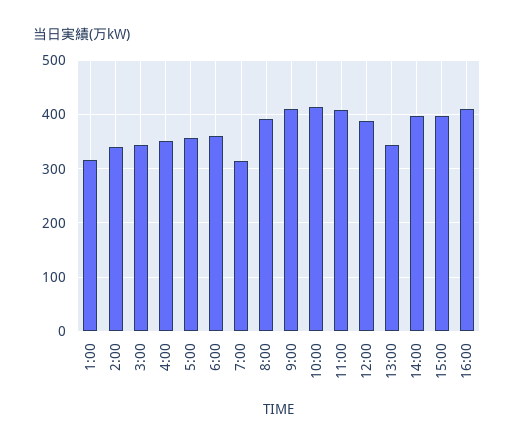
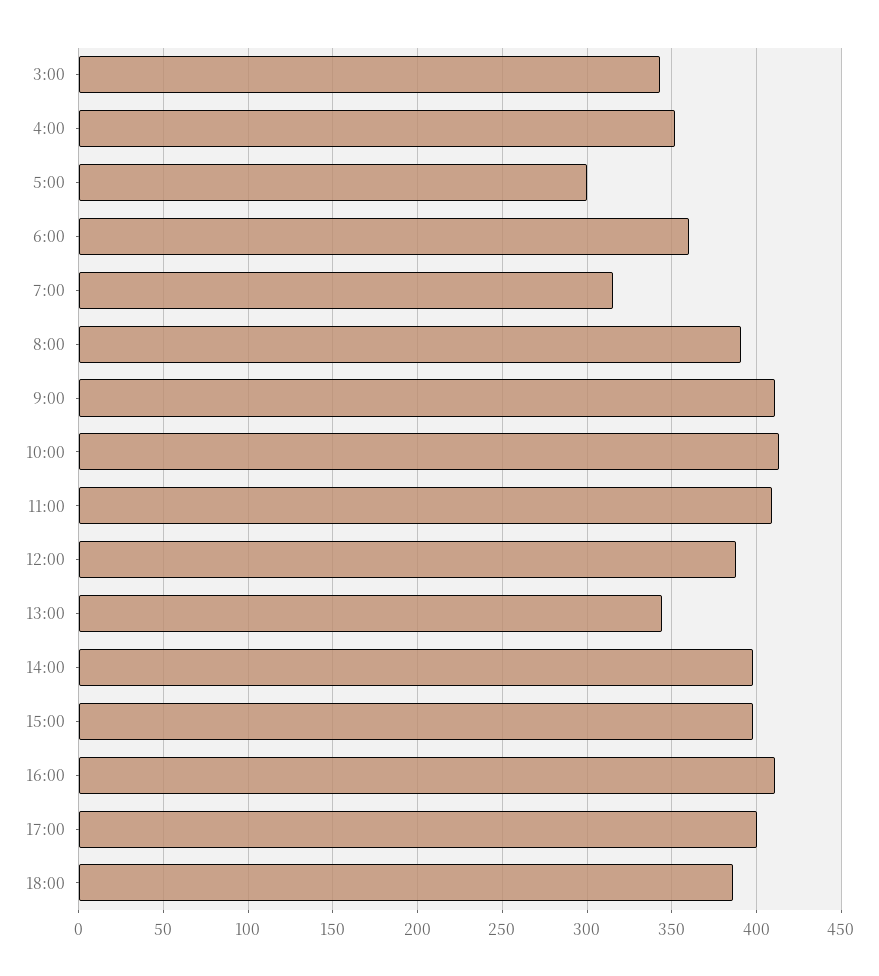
1:00: 320 -> none
2:00: 340 -> none
5:00: 360 -> 300
17:00: none -> 400
18:00: none -> 385

